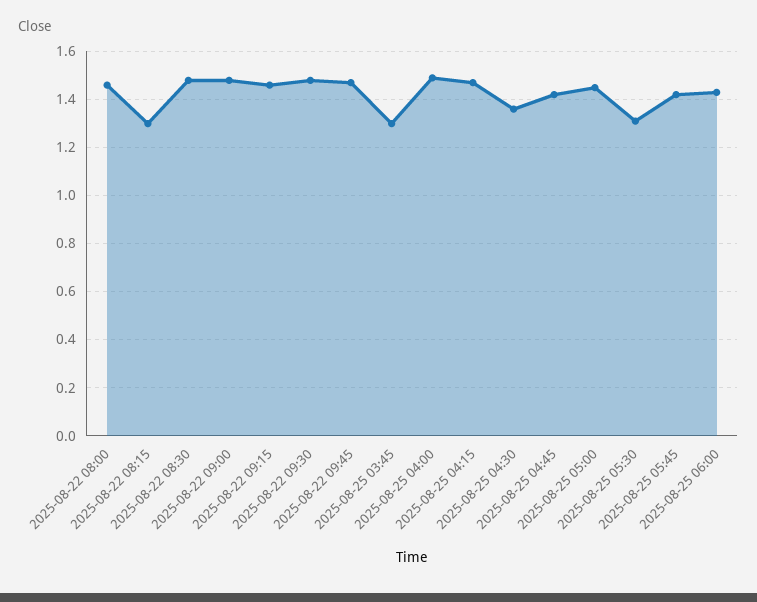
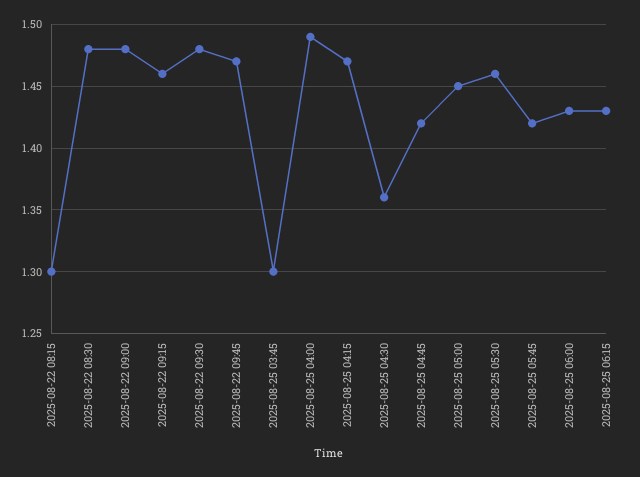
2025-08-22 08:00: 1.45 -> none
2025-08-25 05:30: 1.3 -> 1.46
2025-08-25 06:15: none -> 1.43

